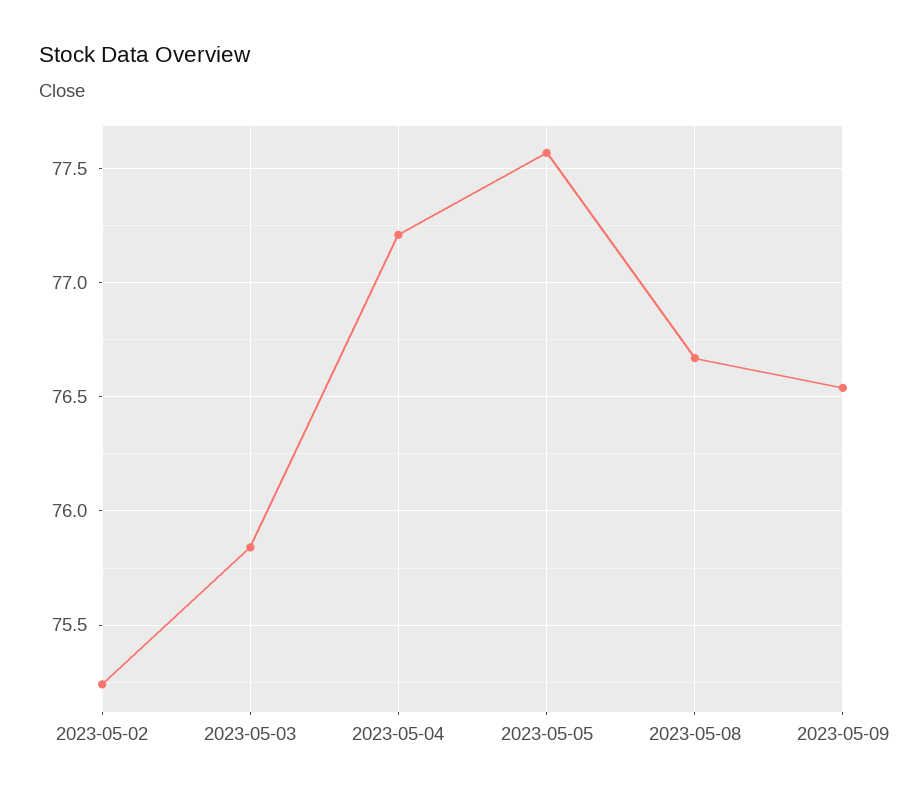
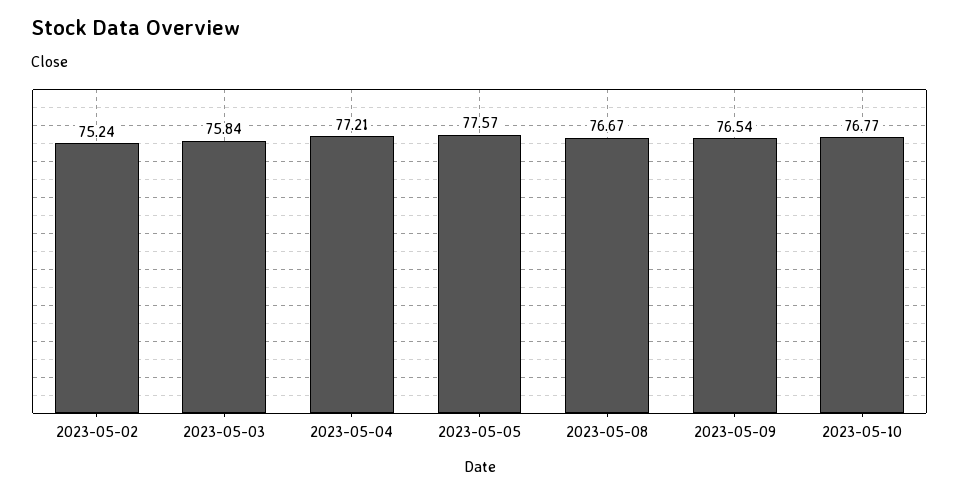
2023-05-10: none -> 76.77

